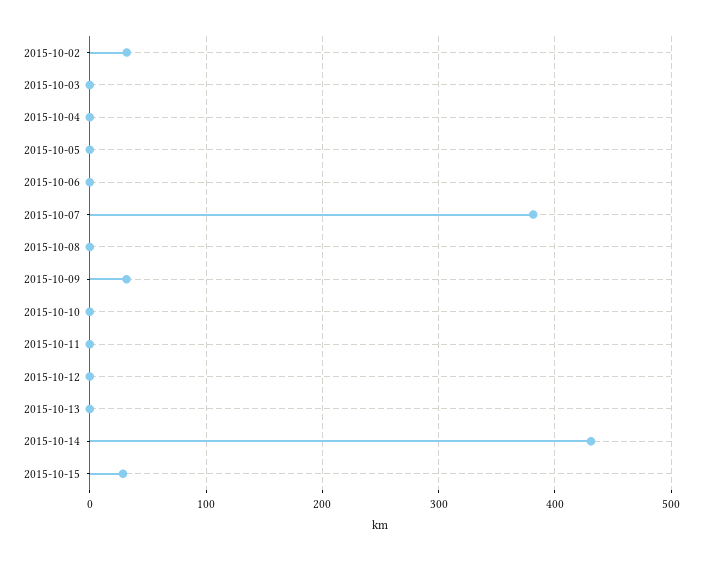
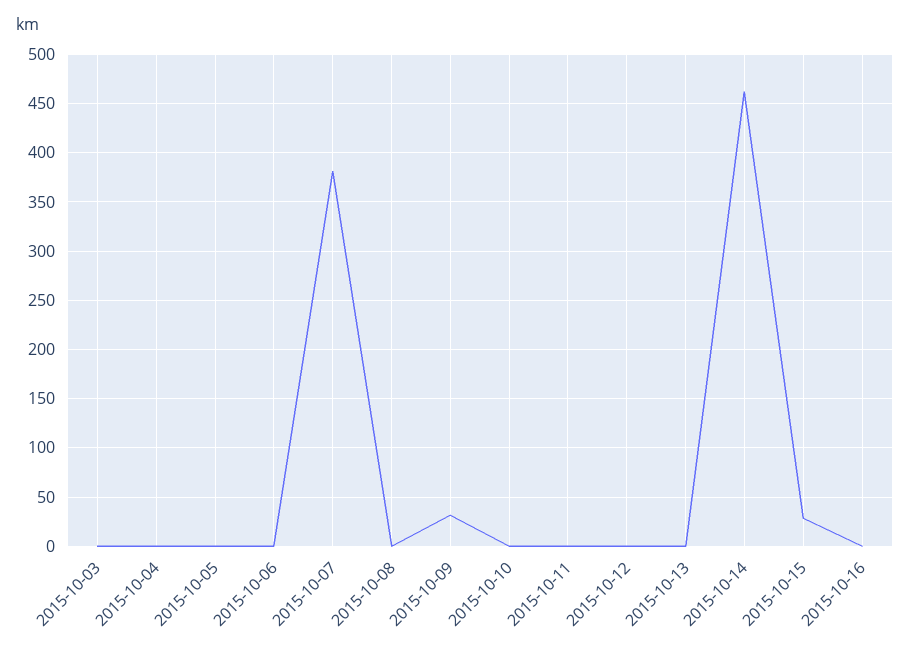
2015-10-02: 30 -> none
2015-10-14: 430 -> 460
2015-10-16: none -> 0

